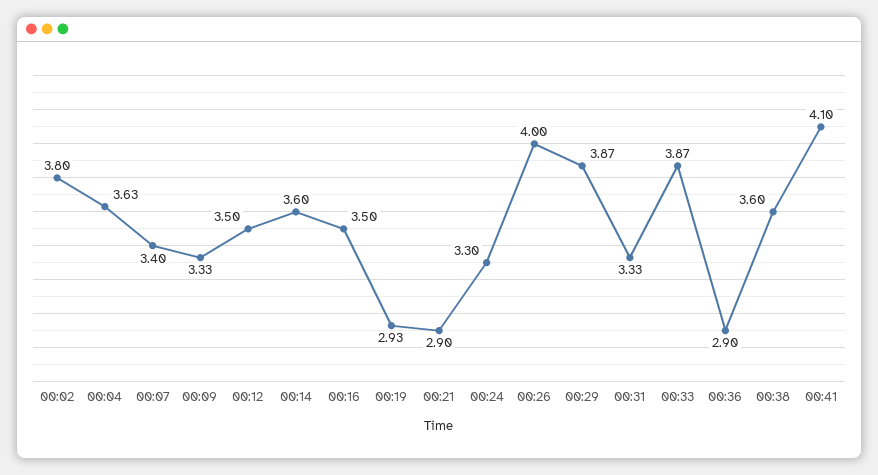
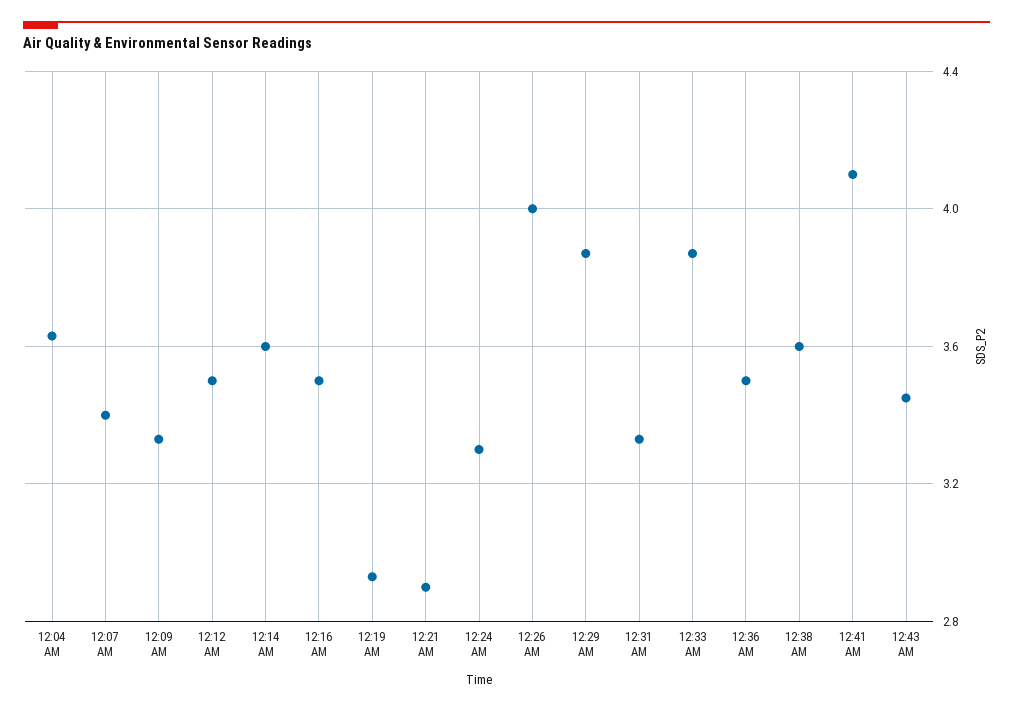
00:02: 3.8 -> none
00:36: 2.9 -> 3.5
12:43 AM: none -> 3.45

